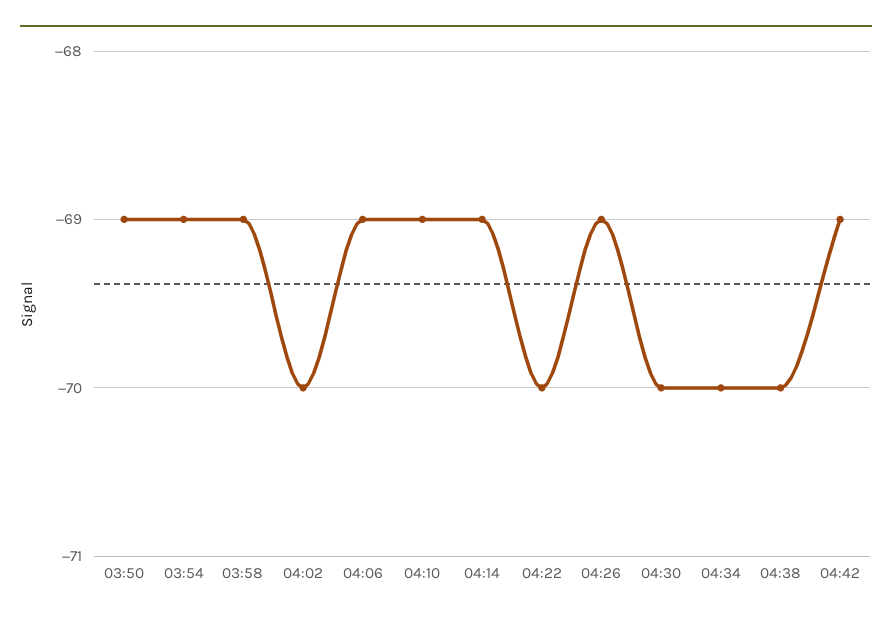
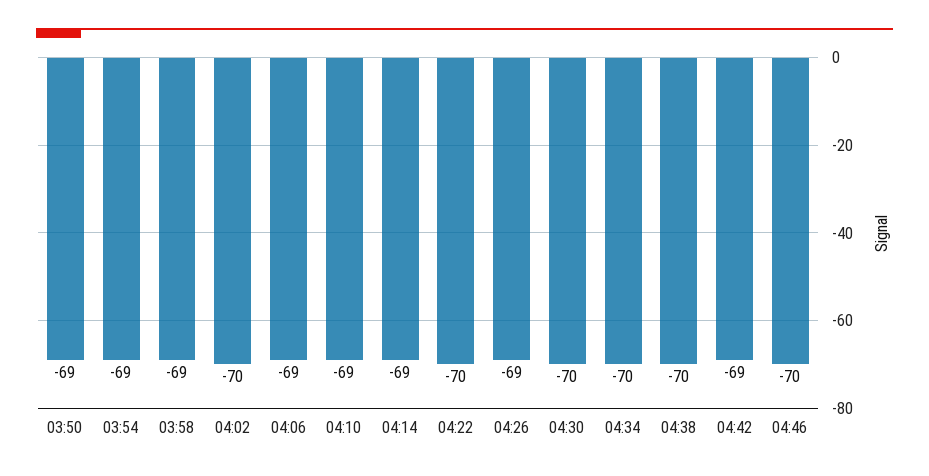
04:46: none -> -70

